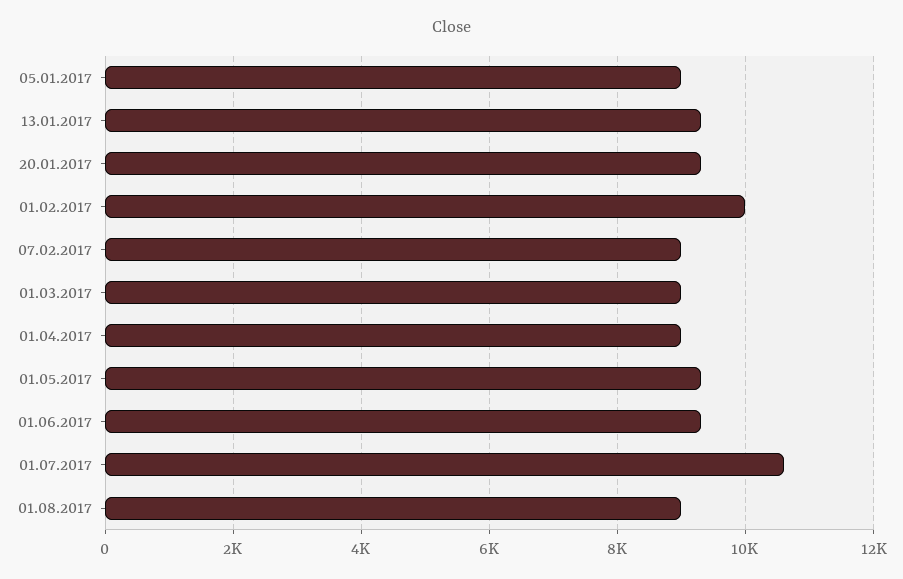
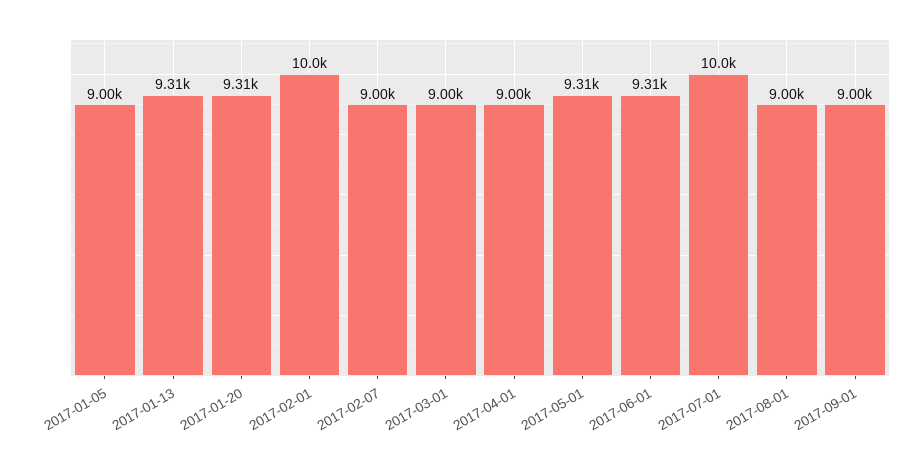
01.07.2017: 10600 -> 10000
2017-09-01: none -> 9000

